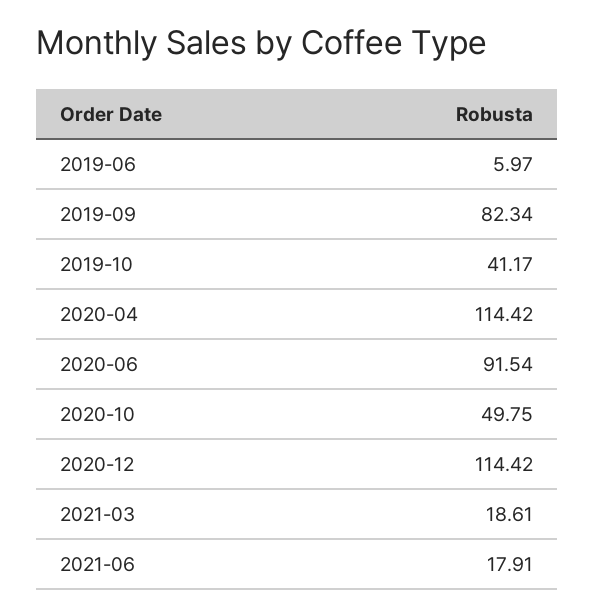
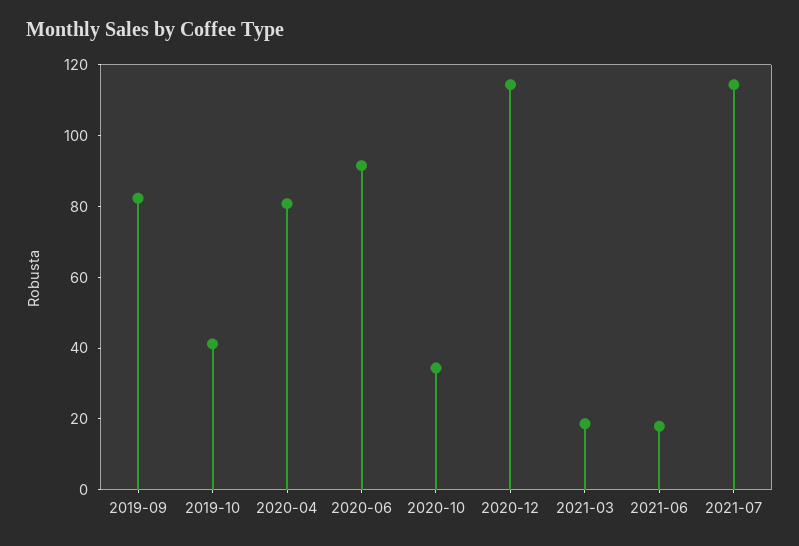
2019-06: 5.97 -> none
2020-04: 114.42 -> 80
2020-10: 49.75 -> 35
2021-07: none -> 115

